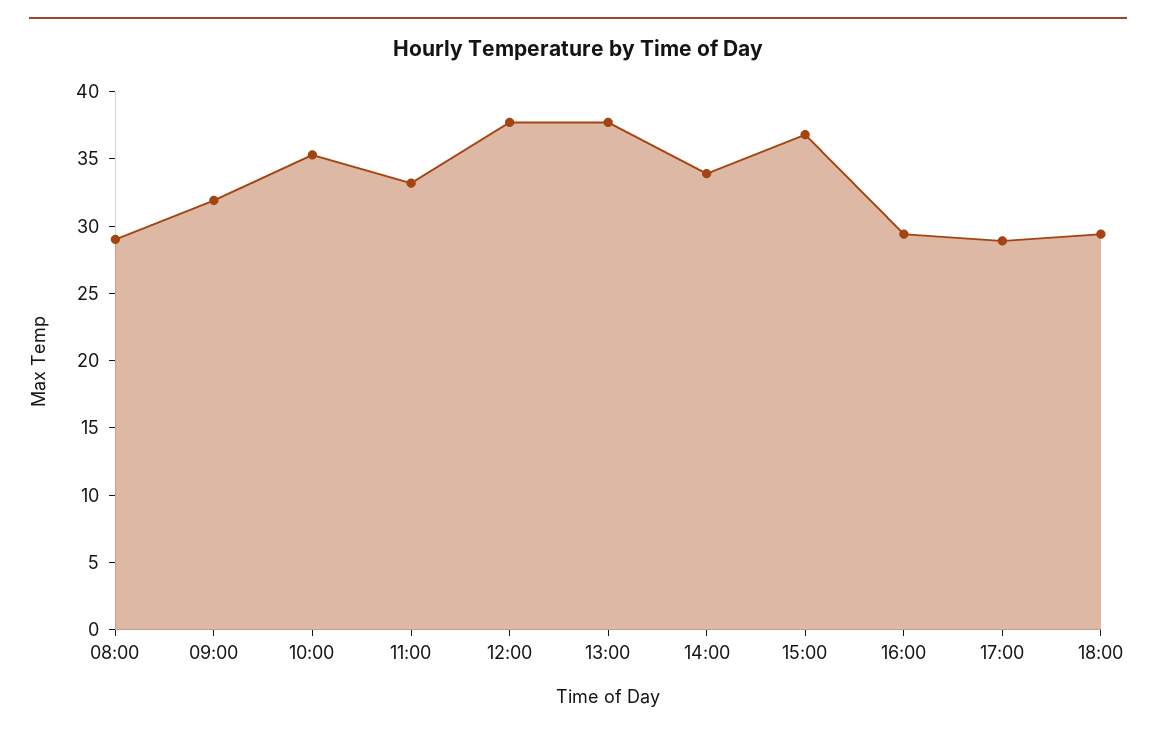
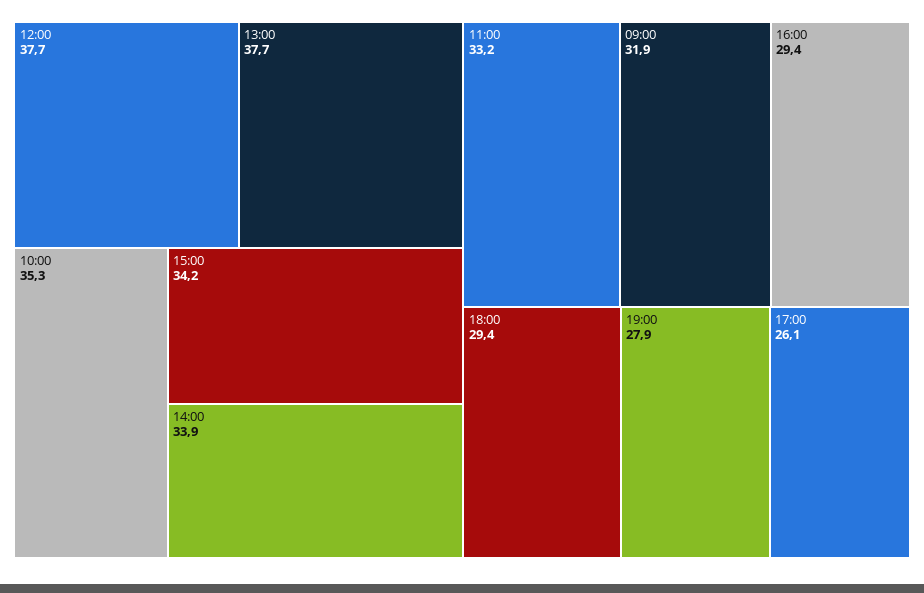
08:00: 29 -> none
15:00: 37 -> 34.2
17:00: 29 -> 26.1
19:00: none -> 27.9

